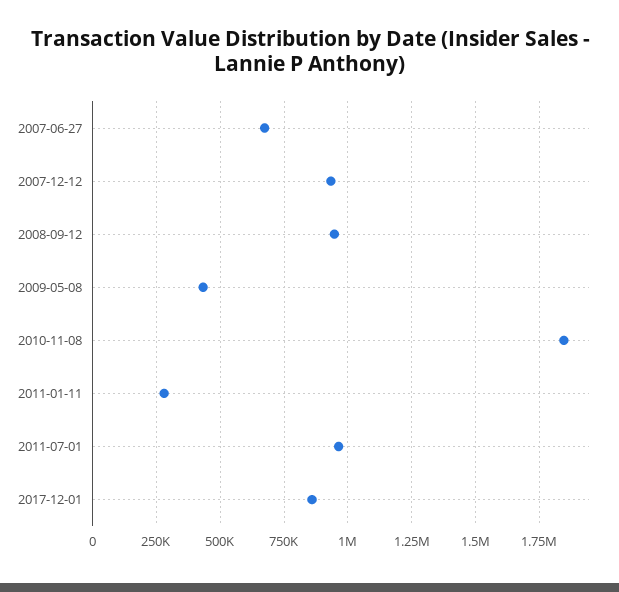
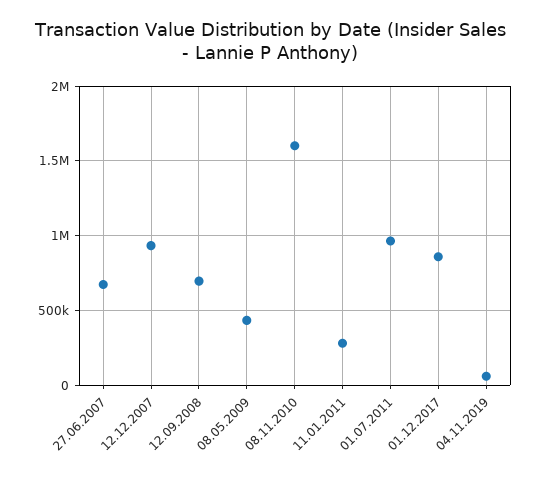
2008-09-12: 950000 -> 700000
2010-11-08: 1850000 -> 1600000
04.11.2019: none -> 50000

